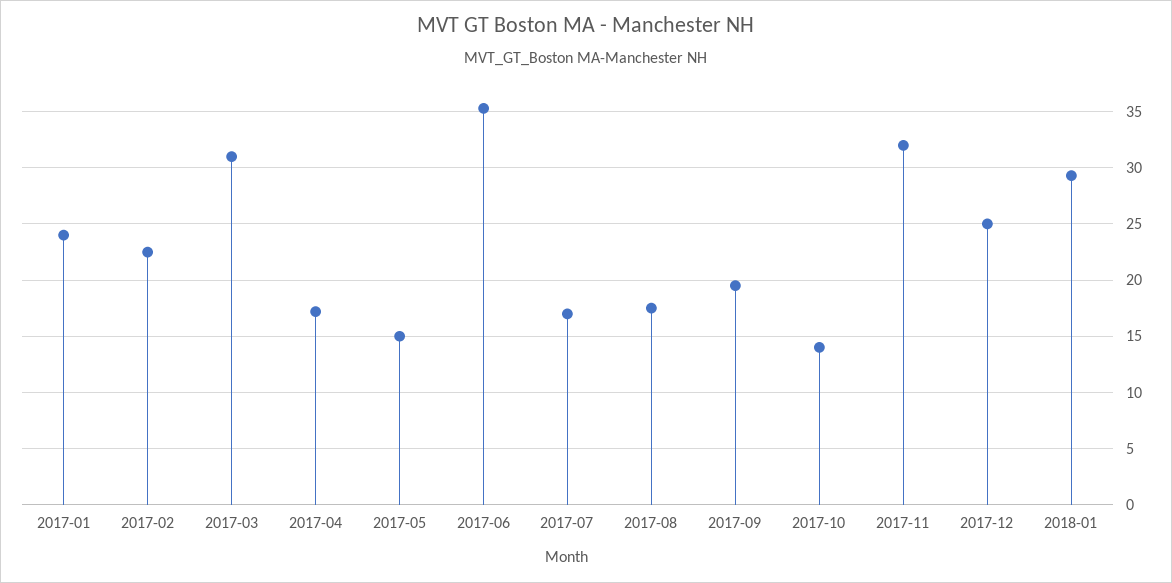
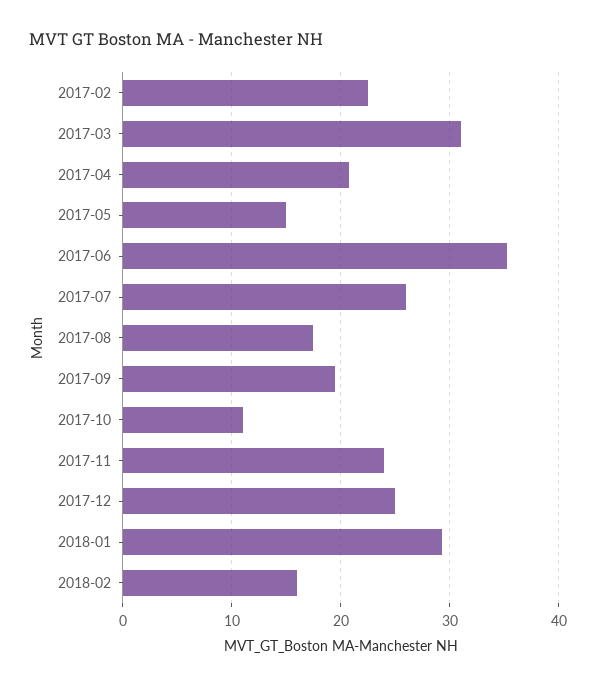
2017-01: 24 -> none
2017-04: 17 -> 21
2017-07: 17 -> 26
2017-10: 14 -> 11
2017-11: 32 -> 24
2018-02: none -> 16

